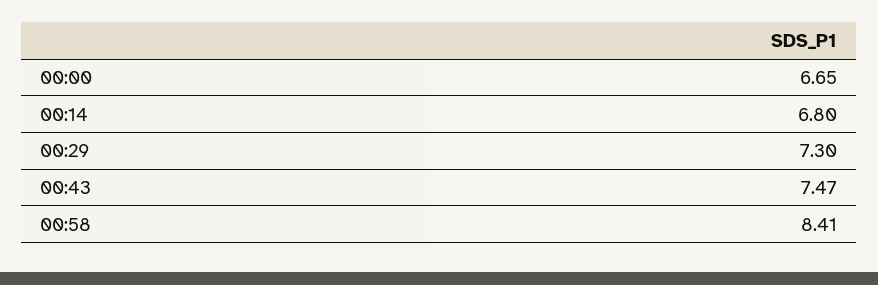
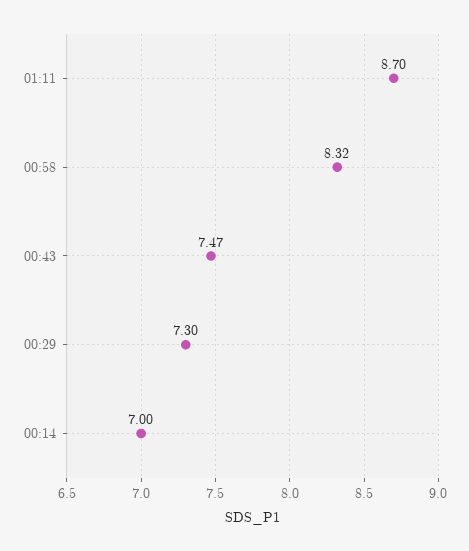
00:00: 6.65 -> none
00:14: 6.8 -> 7
00:58: 8.41 -> 8.32
01:11: none -> 8.7

